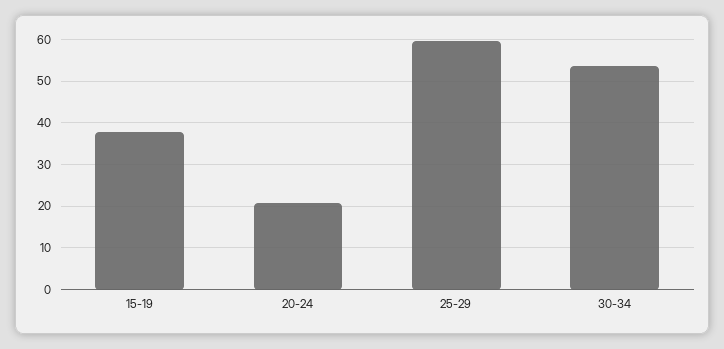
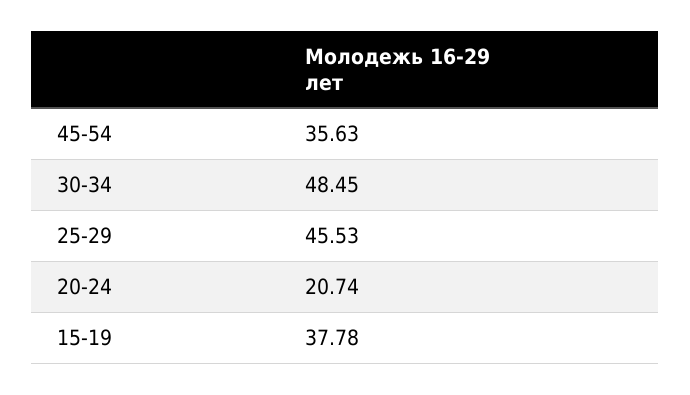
25-29: 60 -> 45.53
30-34: 54 -> 48.45
45-54: none -> 35.63

